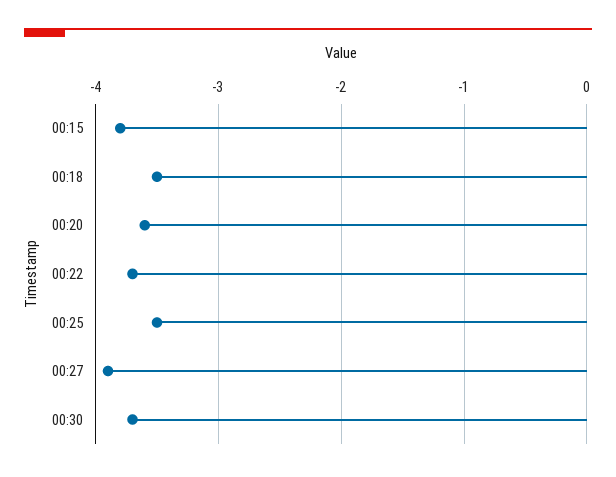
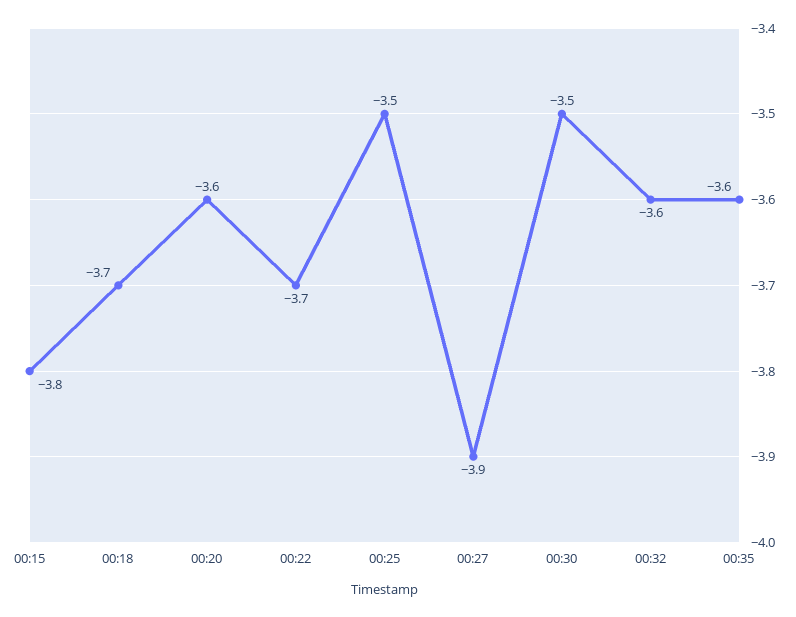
00:18: -3.5 -> -3.7
00:30: -3.7 -> -3.5
00:32: none -> -3.6
00:35: none -> -3.6

